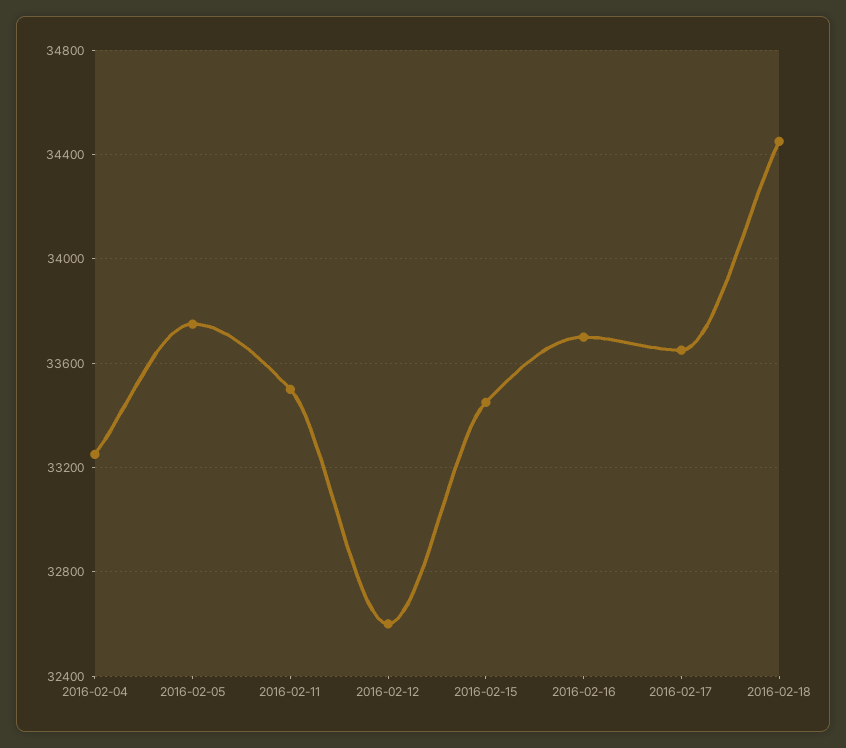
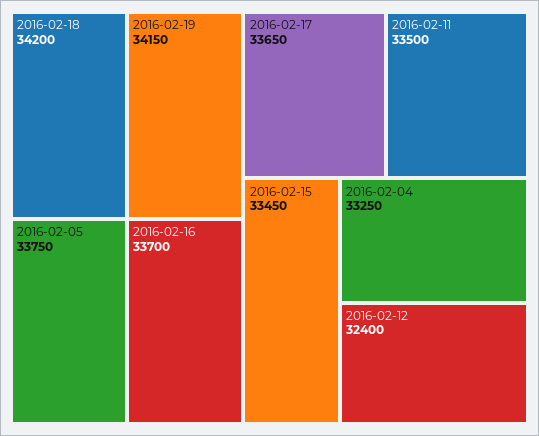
2016-02-12: 32600 -> 32400
2016-02-18: 34450 -> 34200
2016-02-19: none -> 34150

